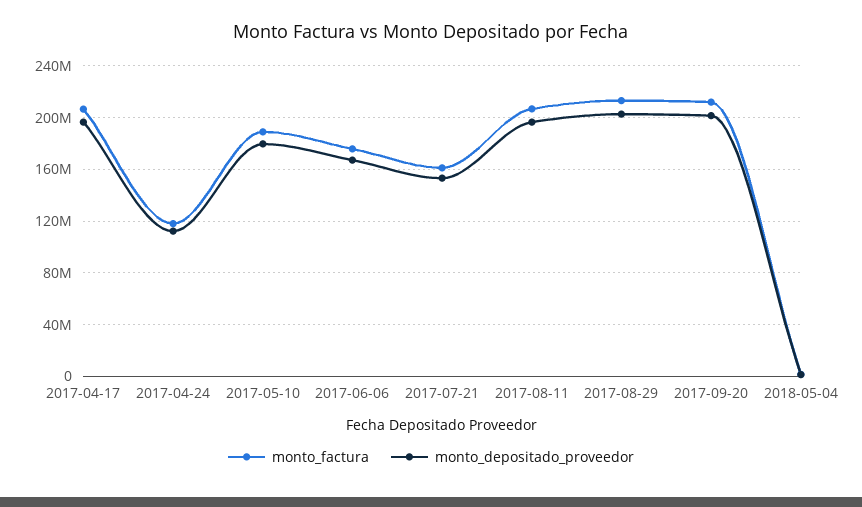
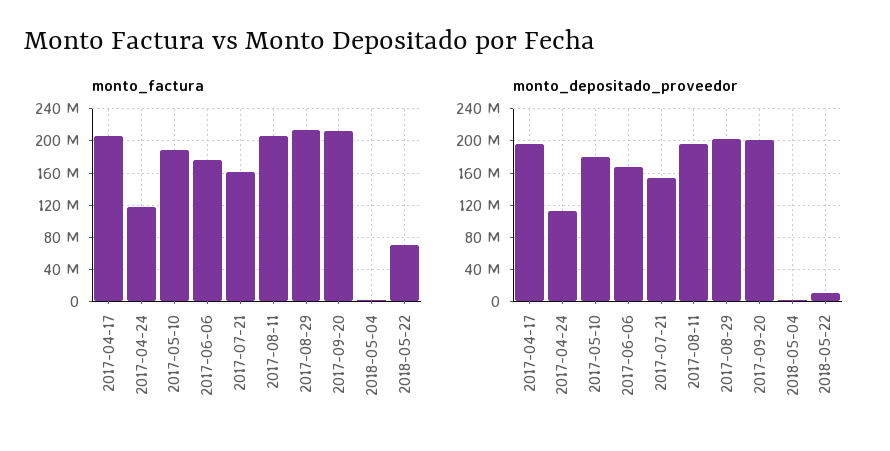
monto_factura, 2018-05-22: none -> 70000000
monto_depositado_proveedor, 2018-05-22: none -> 10000000

